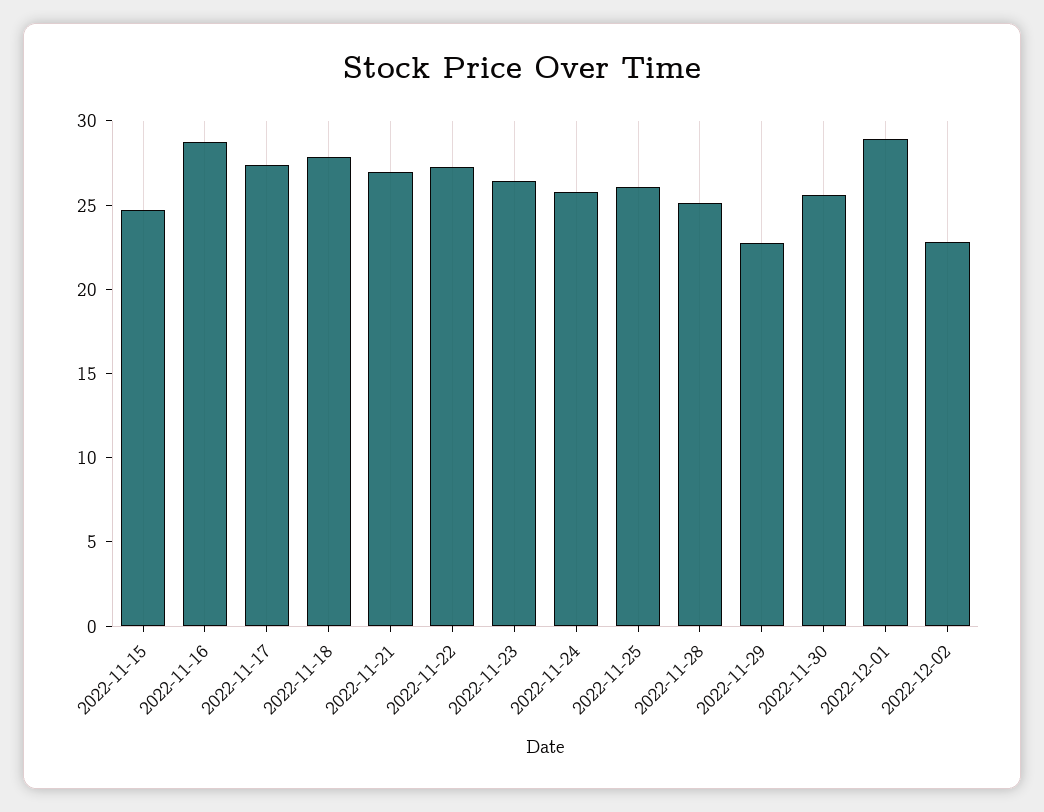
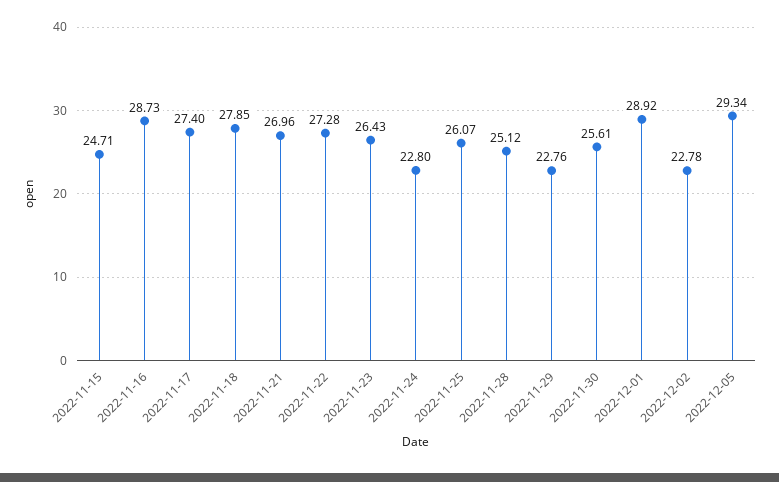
2022-11-24: 26 -> 22.8
2022-12-05: none -> 29.34

